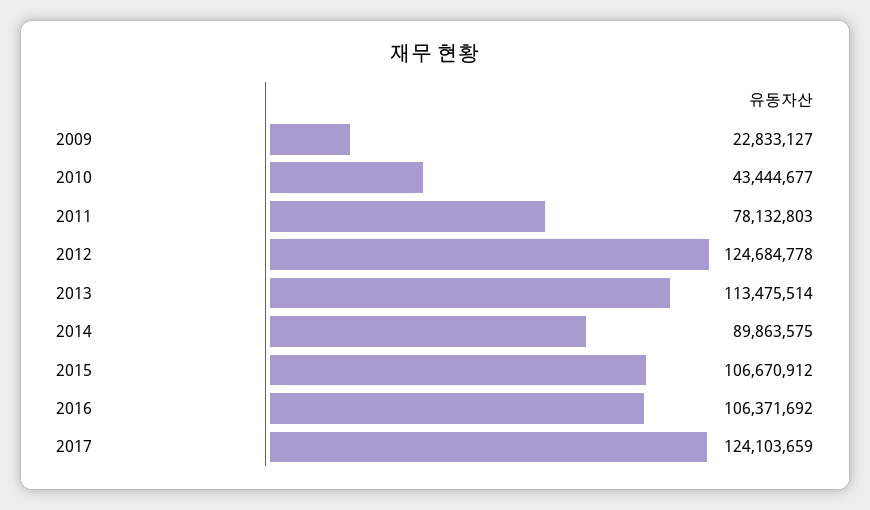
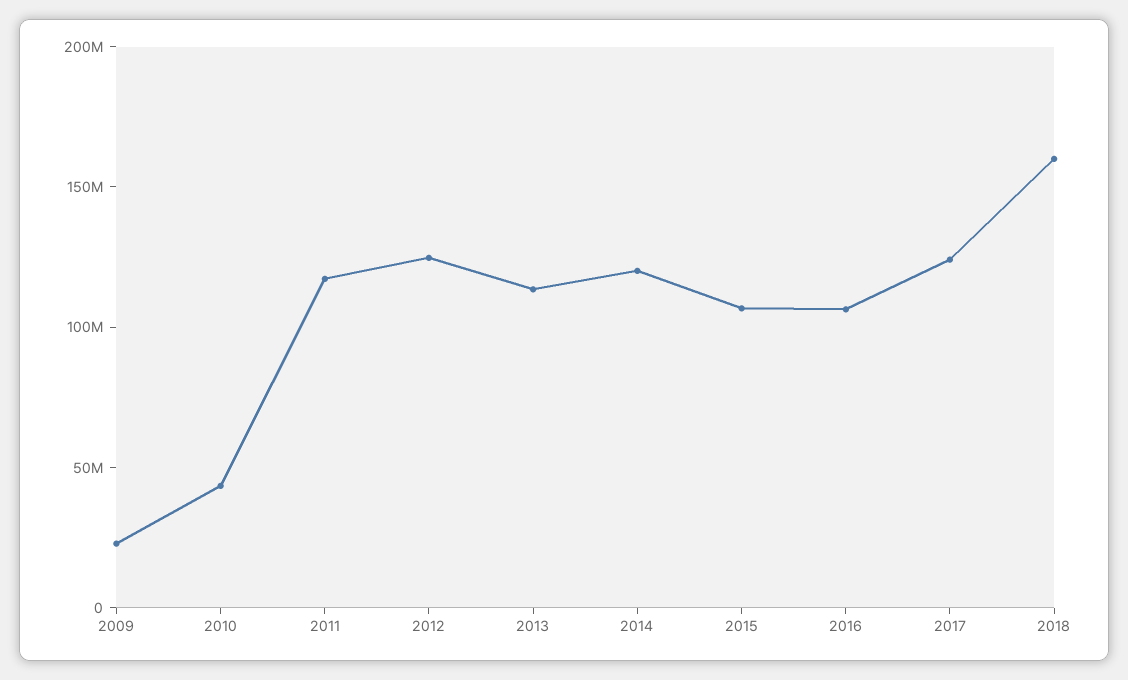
2011: 78132803 -> 120000000
2014: 89863575 -> 120000000
2018: none -> 160000000

